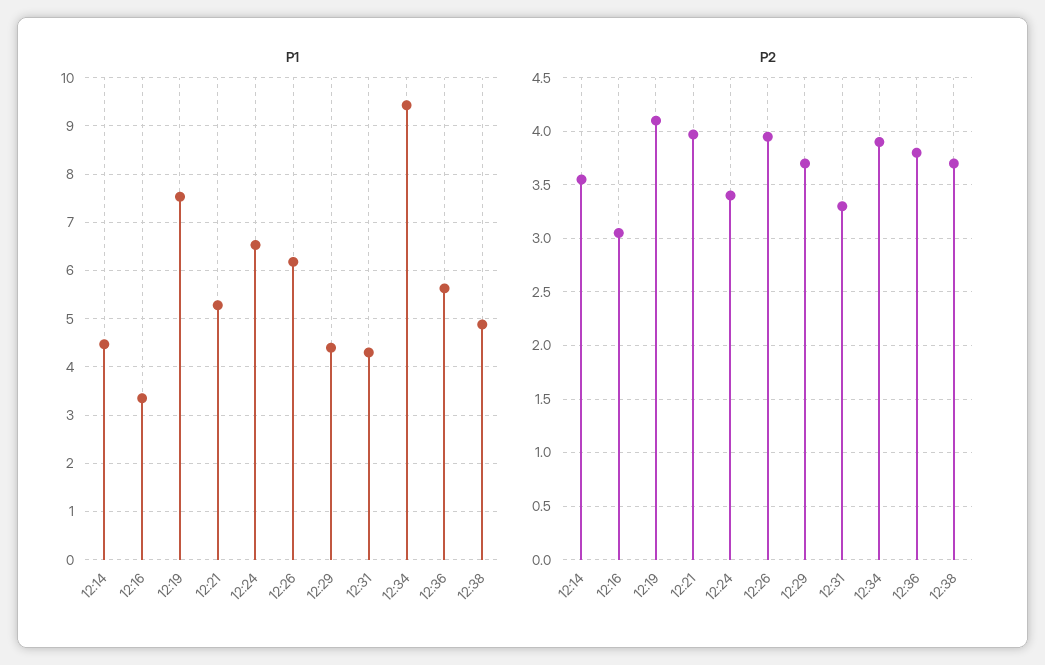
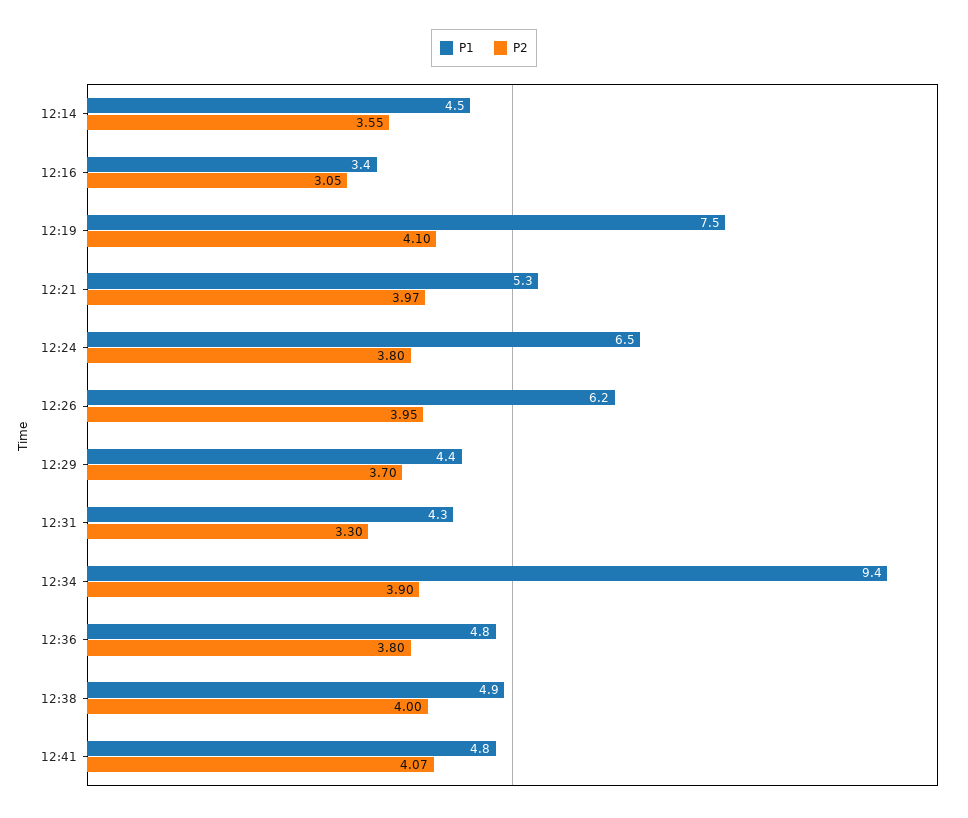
P1, 12:36: 5.6 -> 4.8
P2, 12:24: 3.4 -> 3.8
P2, 12:38: 3.7 -> 4
P1, 12:41: none -> 4.8
P2, 12:41: none -> 4.07

